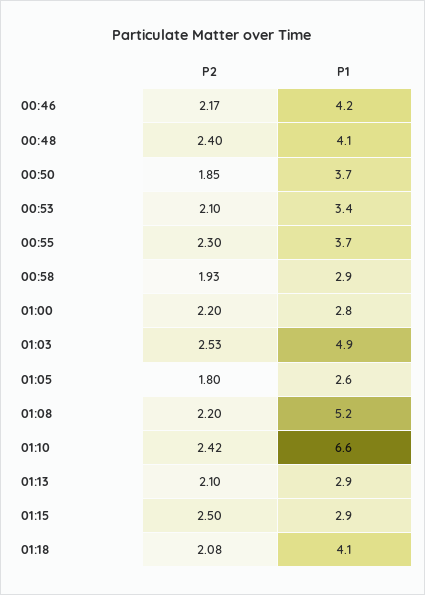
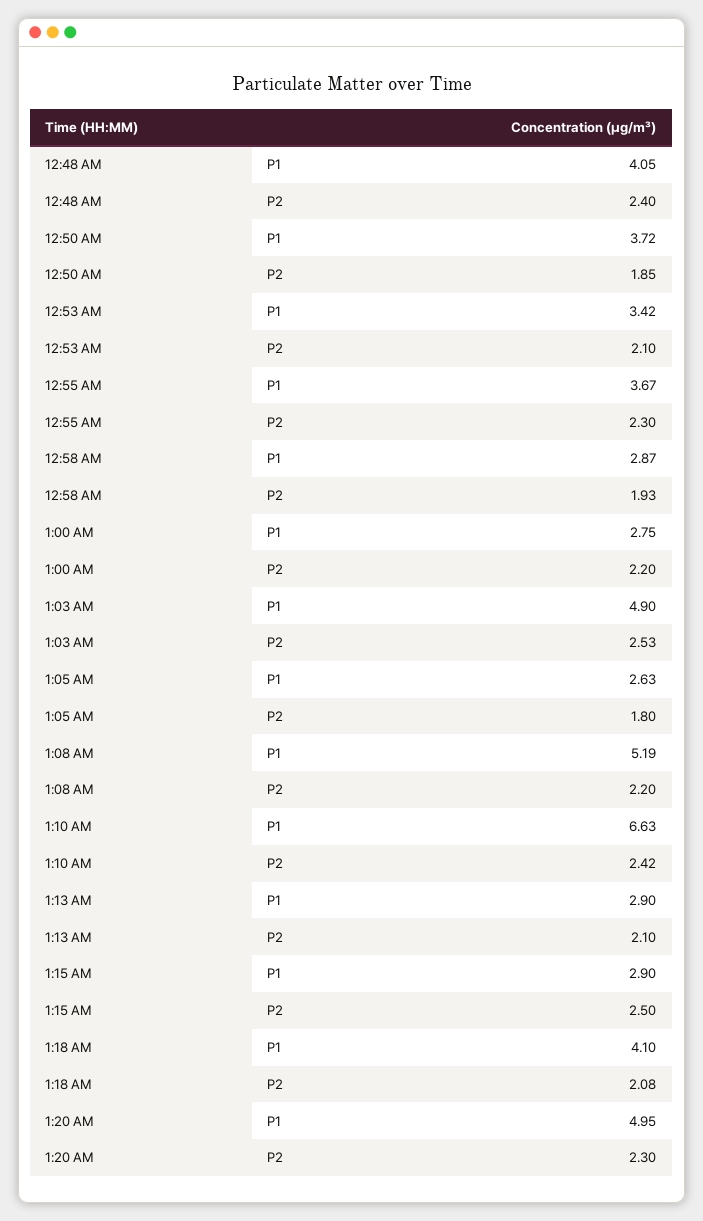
P2, 00:46: 2.17 -> none
P1, 00:46: 4.2 -> none
P1, 1:20 AM: none -> 4.95
P2, 1:20 AM: none -> 2.3

